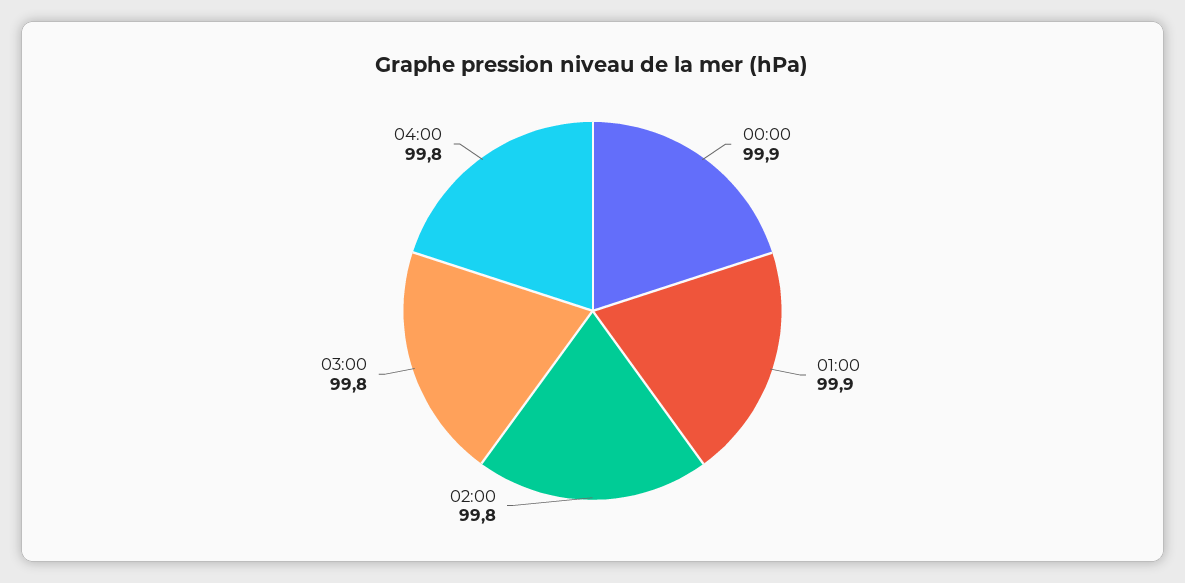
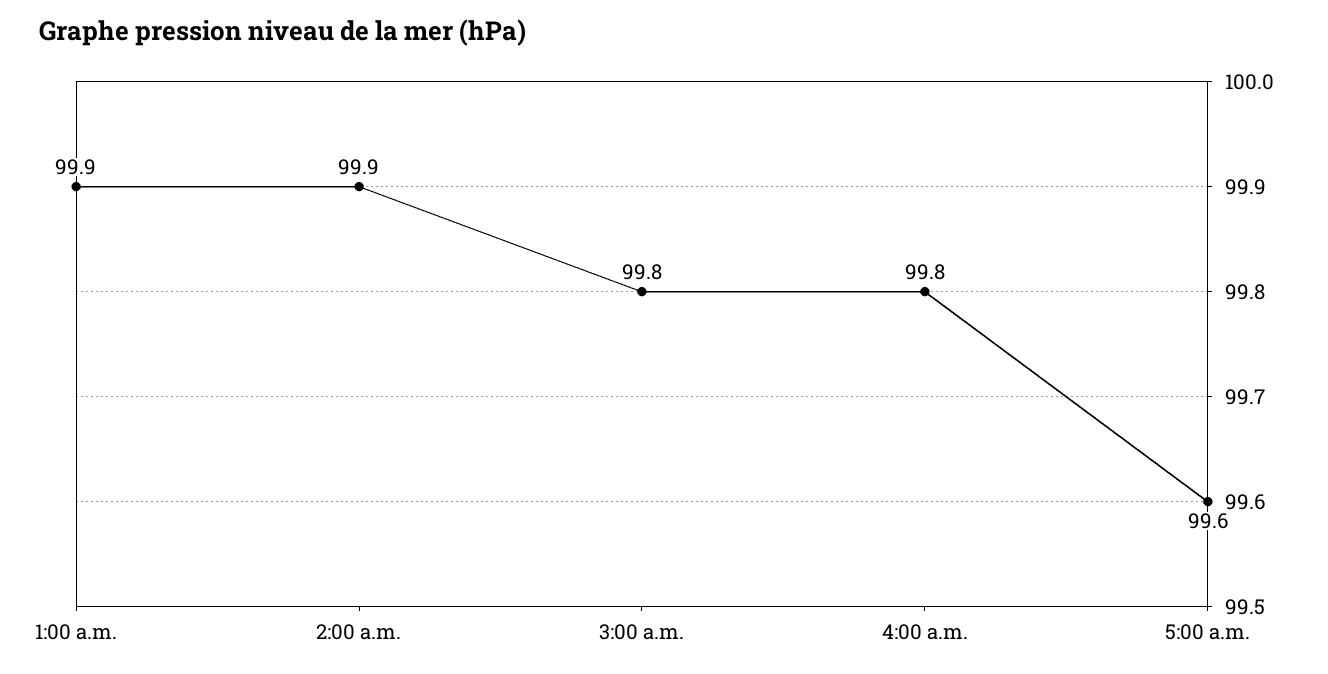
00:00: 99.9 -> none
02:00: 99.8 -> 99.9
5:00 a.m.: none -> 99.6

